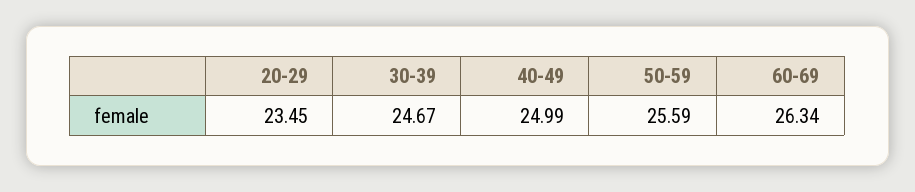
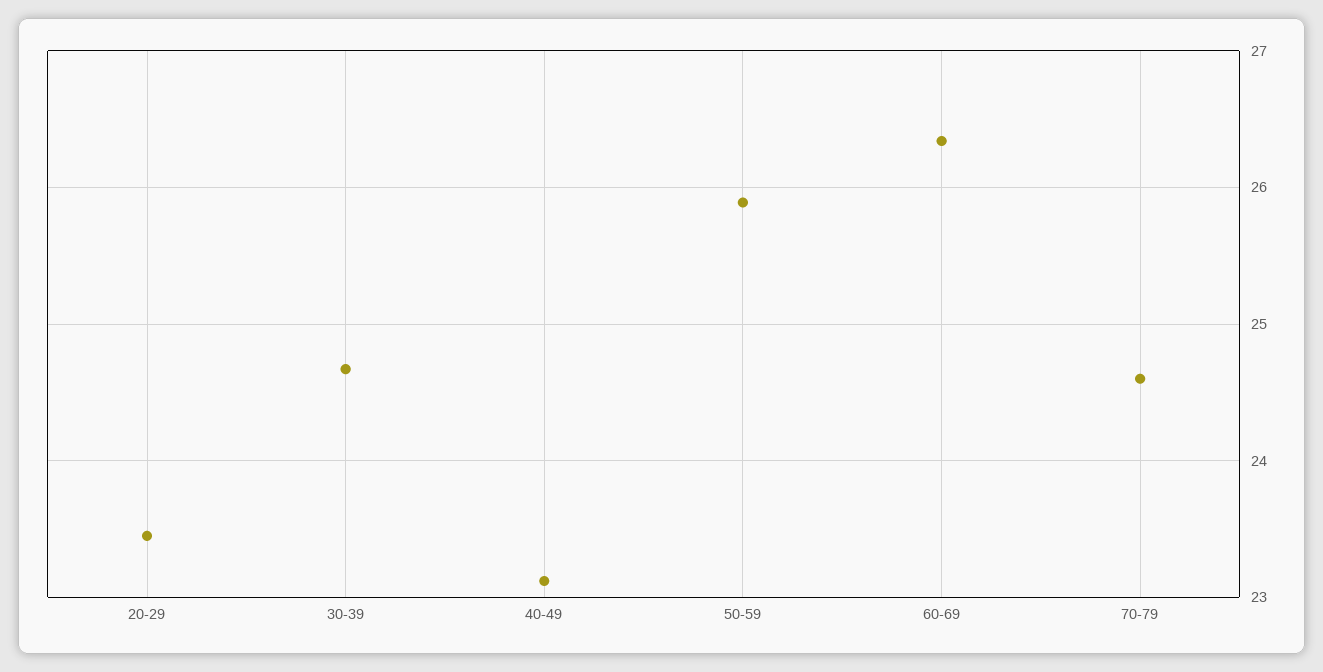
40-49: 24.99 -> 23.1
50-59: 25.59 -> 25.9
70-79: none -> 24.6

